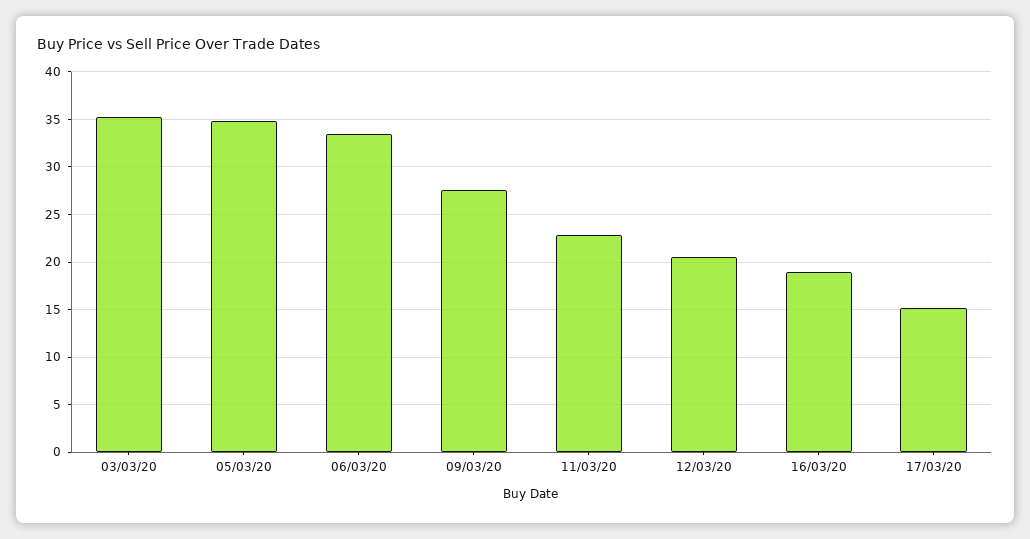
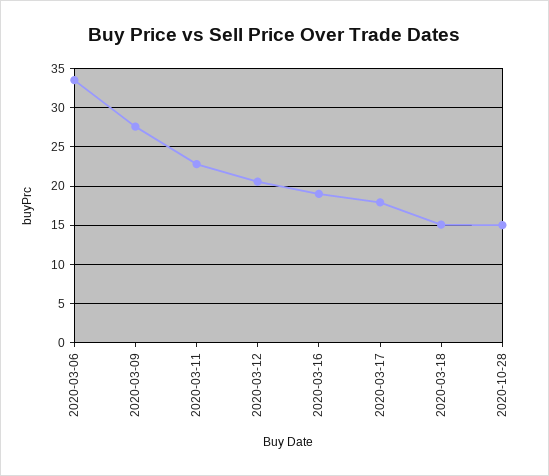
03/03/20: 35 -> none
05/03/20: 35 -> none
17/03/20: 15 -> 18
2020-03-18: none -> 15
2020-10-28: none -> 15

